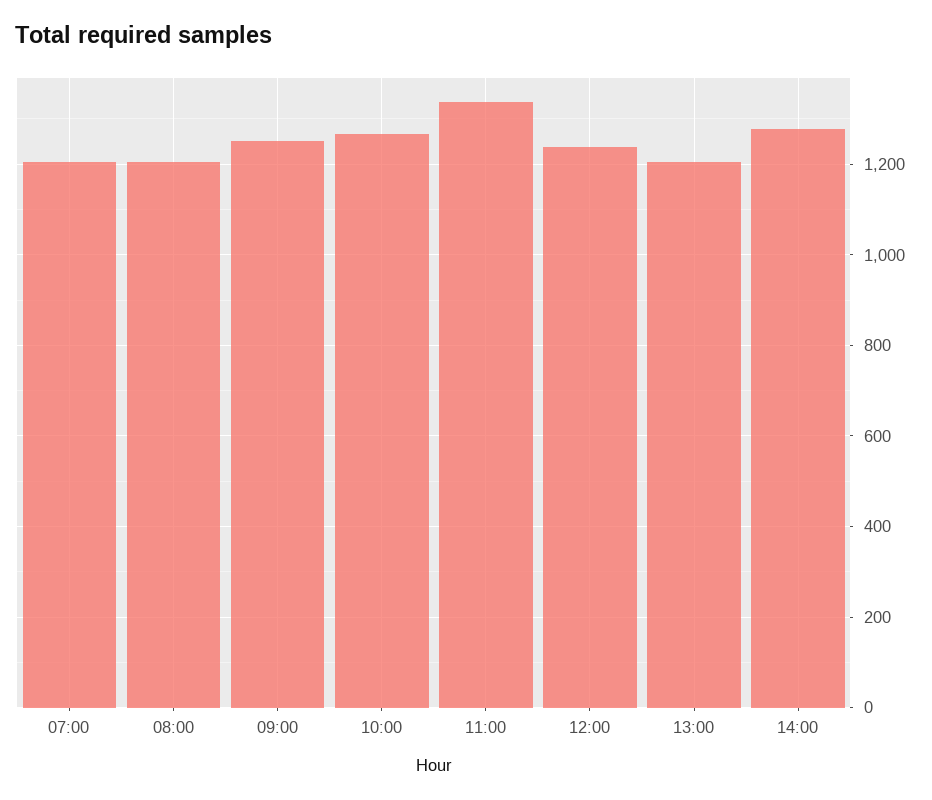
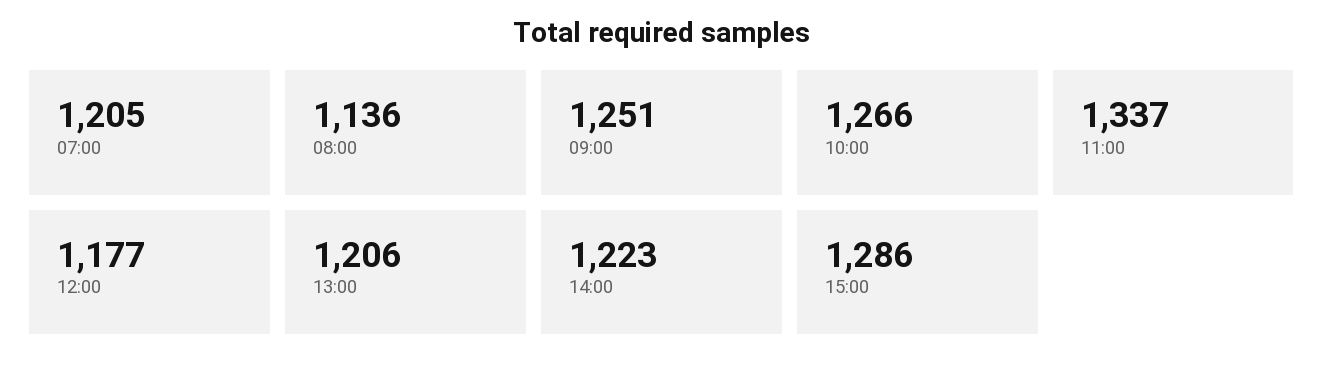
08:00: 1200 -> 1136
12:00: 1240 -> 1177
14:00: 1280 -> 1223
15:00: none -> 1286

